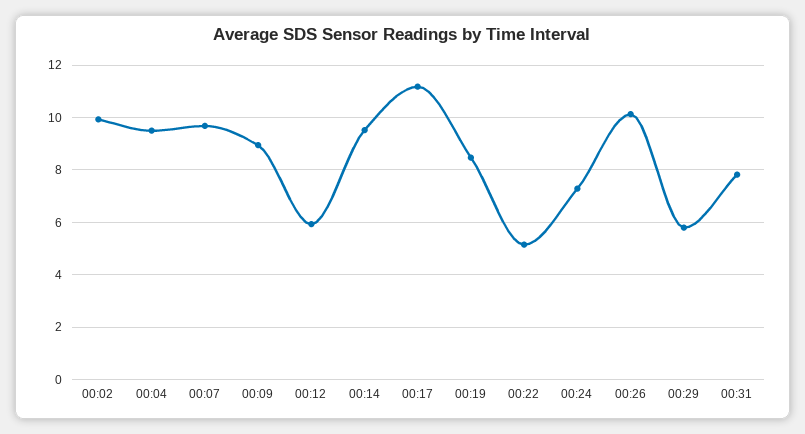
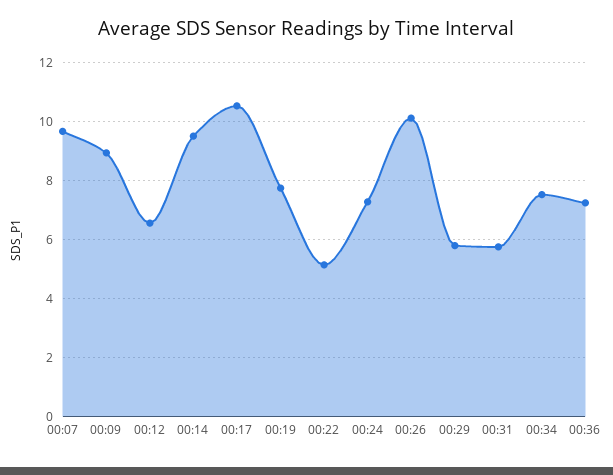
00:02: 10 -> none
00:04: 9.5 -> none
00:12: 6 -> 6.5
00:17: 11.25 -> 10.5
00:19: 8.5 -> 7.75
00:31: 7.75 -> 5.75
00:34: none -> 7.5
00:36: none -> 7.25

